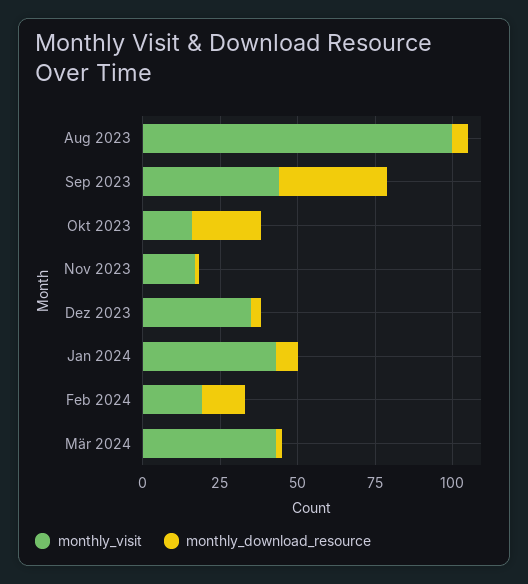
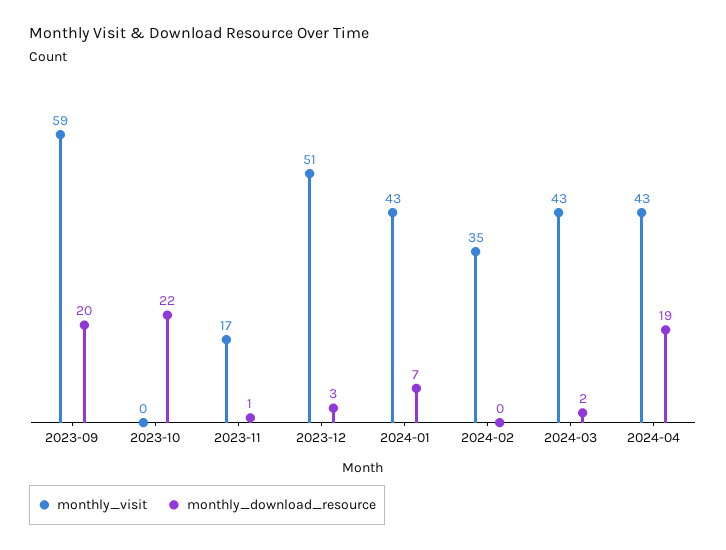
monthly_visit, Aug 2023: 100 -> none
monthly_download_resource, Aug 2023: 5 -> none
monthly_visit, Sep 2023: 45 -> 59
monthly_download_resource, Sep 2023: 35 -> 20
monthly_visit, Okt 2023: 15 -> 0
monthly_visit, Dez 2023: 35 -> 51
monthly_visit, Feb 2024: 20 -> 35
monthly_download_resource, Feb 2024: 15 -> 0
monthly_visit, 2024-04: none -> 43
monthly_download_resource, 2024-04: none -> 19

